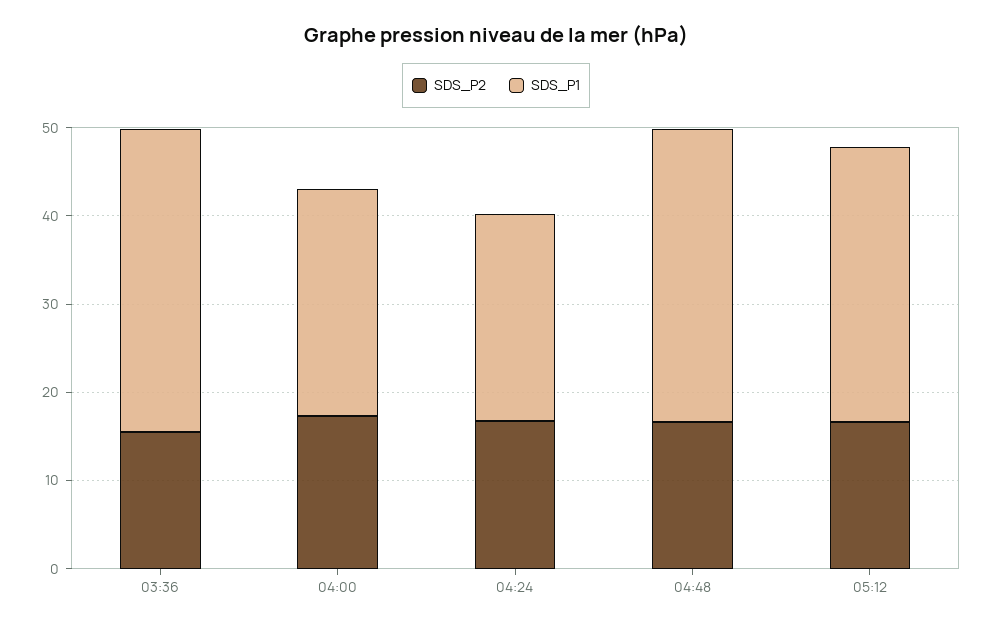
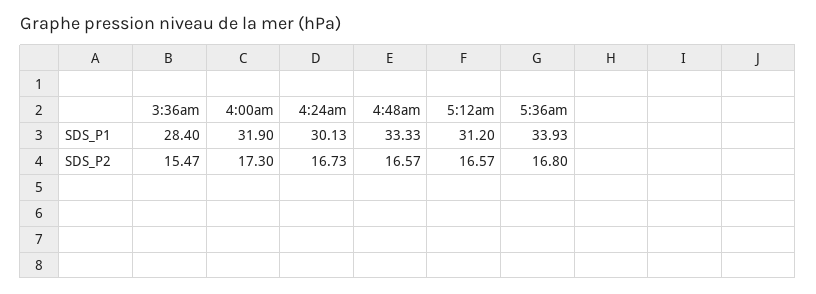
SDS_P1, 03:36: 34 -> 28.4
SDS_P1, 04:00: 26 -> 31.9
SDS_P1, 04:24: 24 -> 30.13
SDS_P1, 5:36am: none -> 33.93
SDS_P2, 5:36am: none -> 16.8

